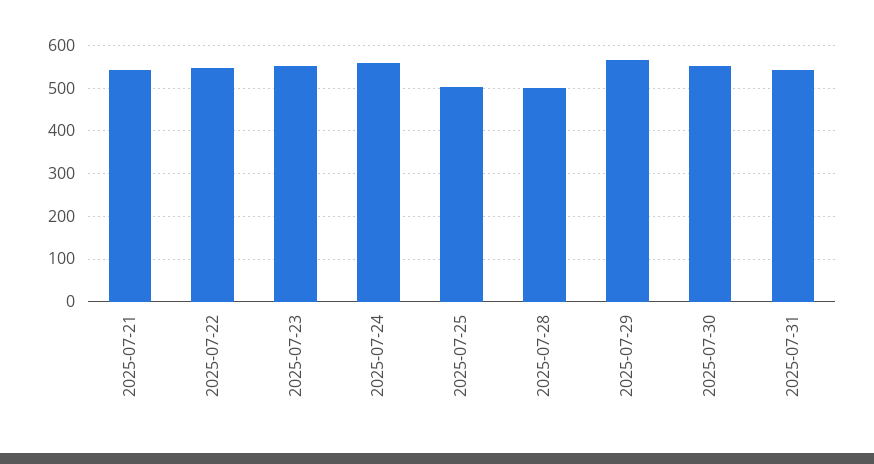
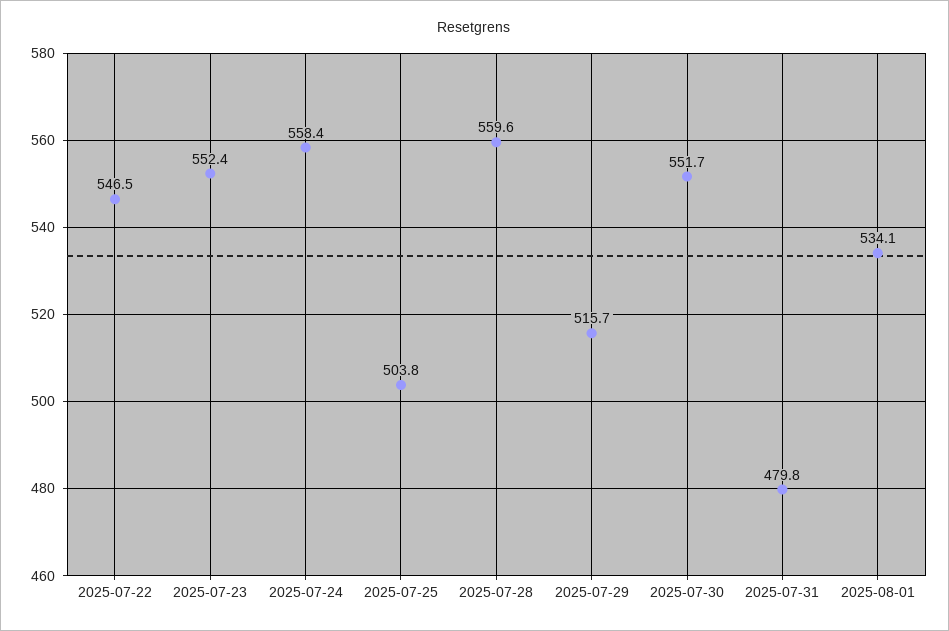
2025-07-21: 540 -> none
2025-07-28: 500 -> 559.6
2025-07-29: 560 -> 515.7
2025-07-31: 540 -> 479.8
2025-08-01: none -> 534.1

